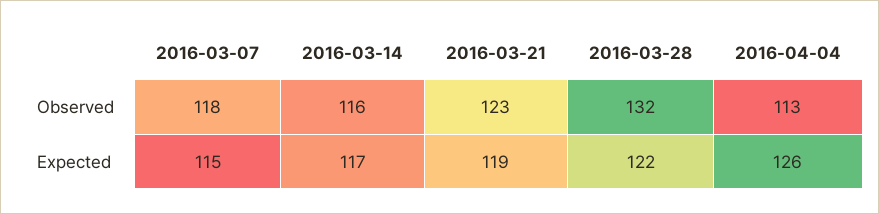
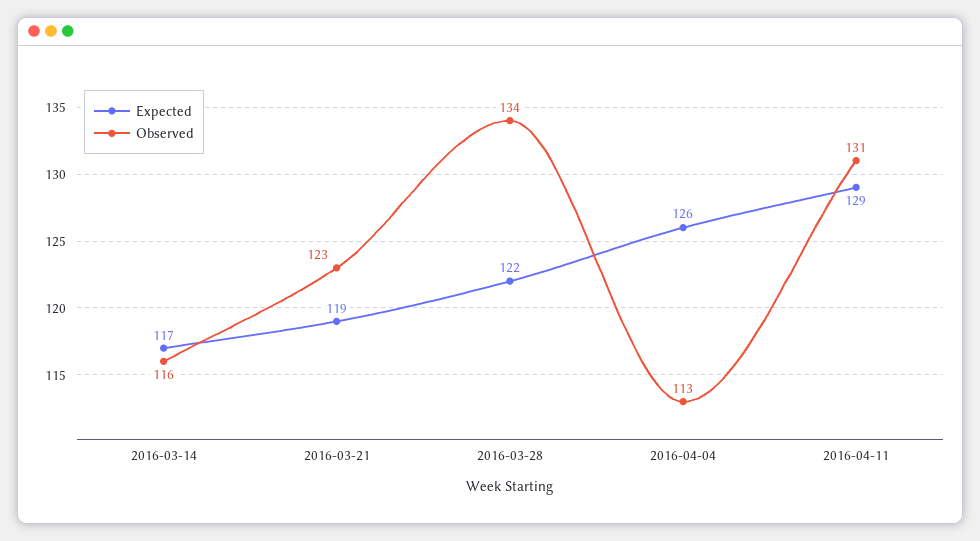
Observed, 2016-03-07: 118 -> none
Observed, 2016-03-28: 132 -> 134
Expected, 2016-03-07: 115 -> none
Expected, 2016-04-11: none -> 129
Observed, 2016-04-11: none -> 131

